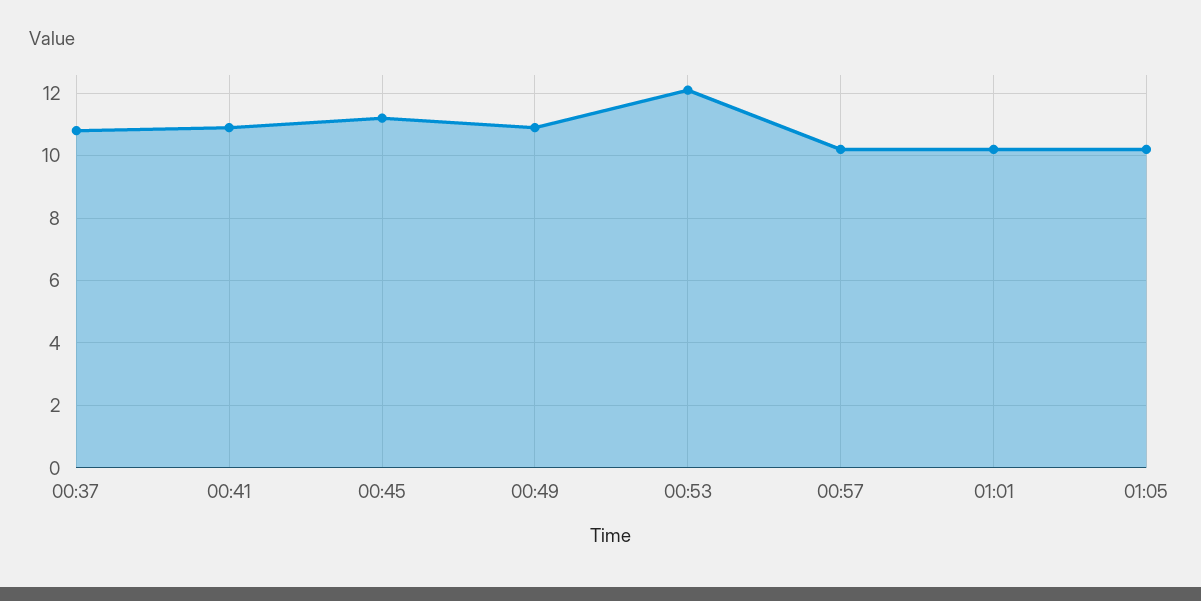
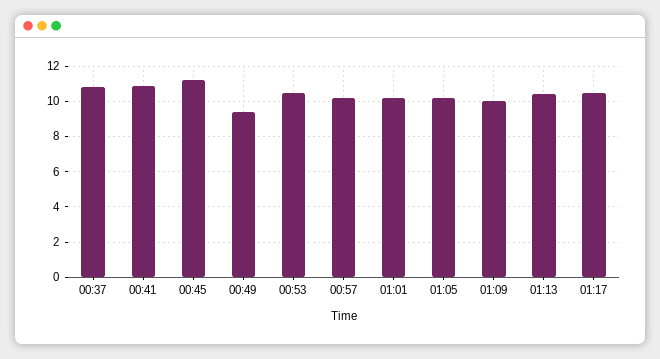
00:49: 11 -> 9.5
00:53: 12 -> 10.5
01:09: none -> 10
01:13: none -> 10.5
01:17: none -> 10.5

